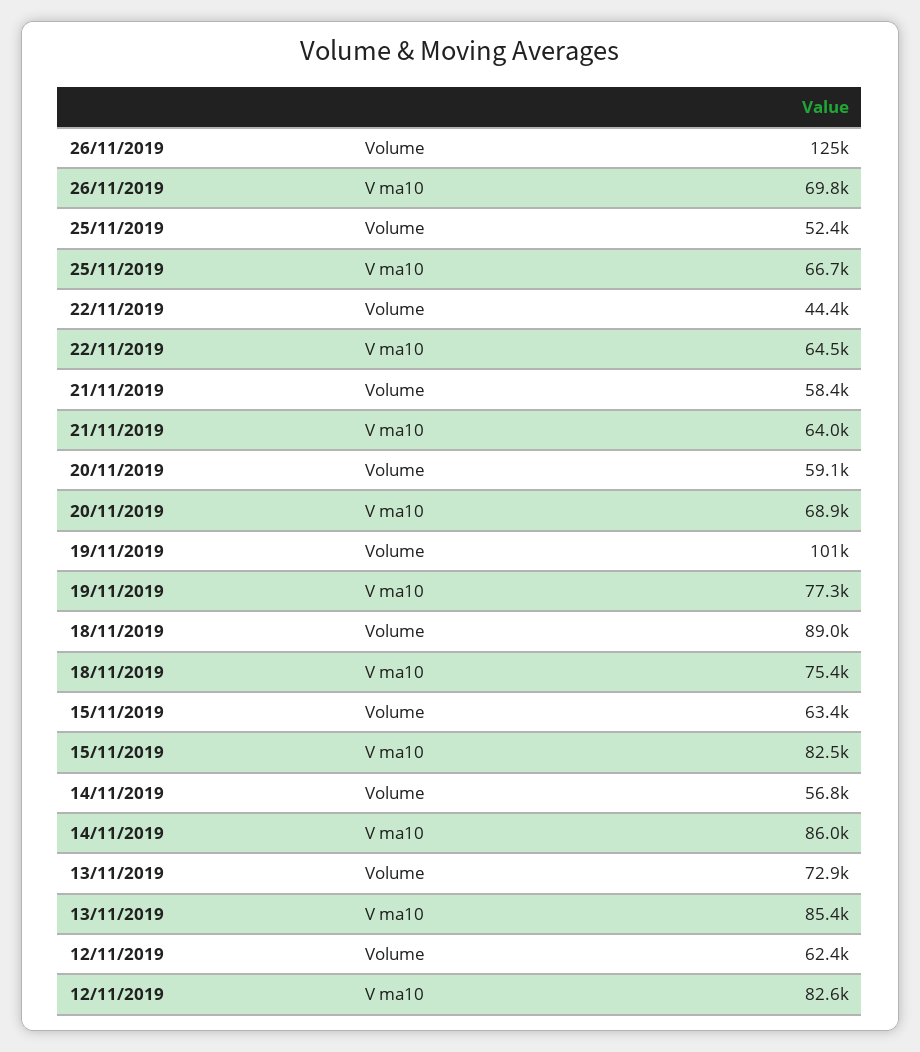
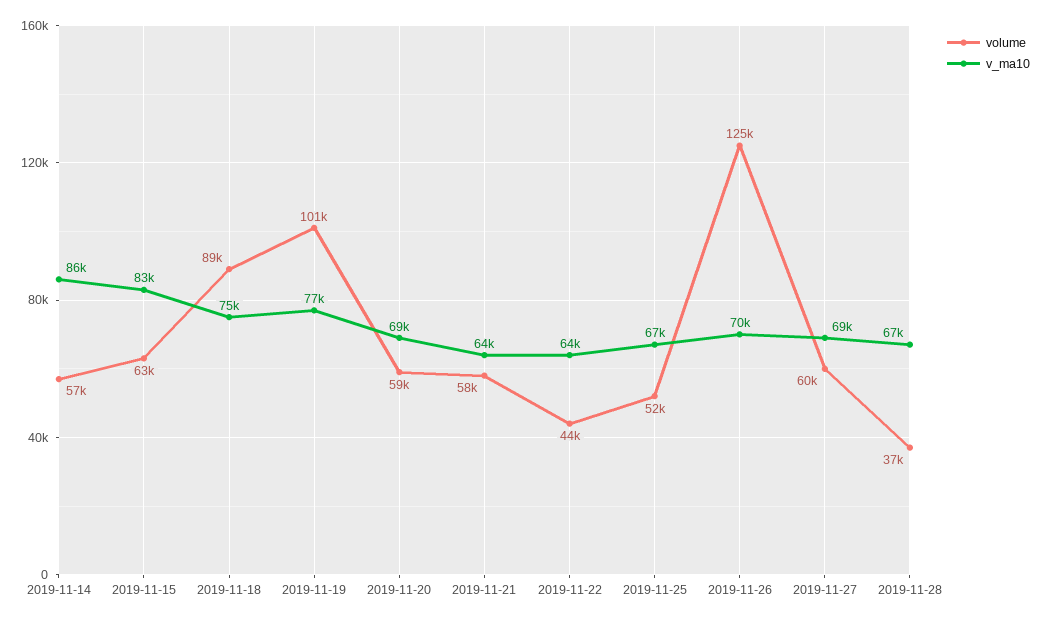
Volume, 13/11/2019: 72900 -> none
V ma10, 13/11/2019: 85400 -> none
Volume, 12/11/2019: 62400 -> none
V ma10, 12/11/2019: 82600 -> none
Volume, 2019-11-27: none -> 60000
V ma10, 2019-11-27: none -> 69000
Volume, 2019-11-28: none -> 37000
V ma10, 2019-11-28: none -> 67000

